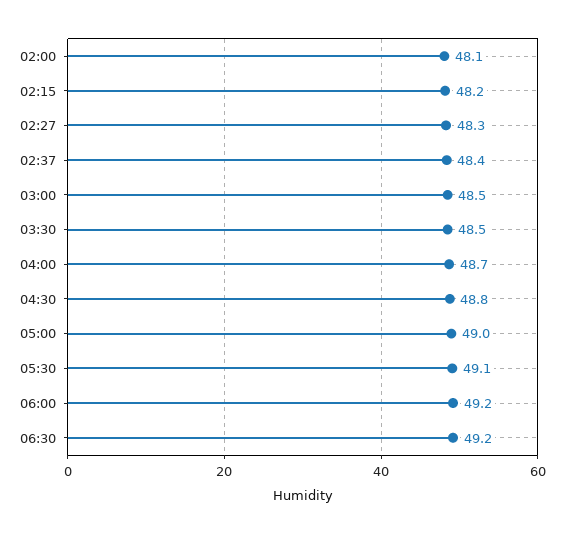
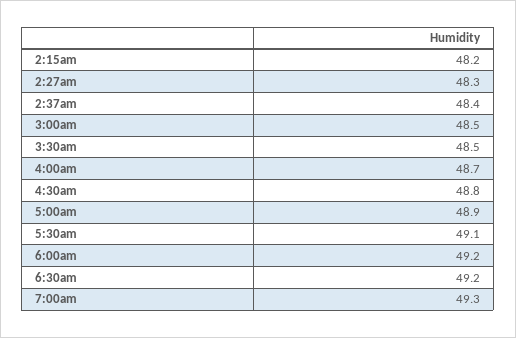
02:00: 48.1 -> none
05:00: 49 -> 48.9
7:00am: none -> 49.3

